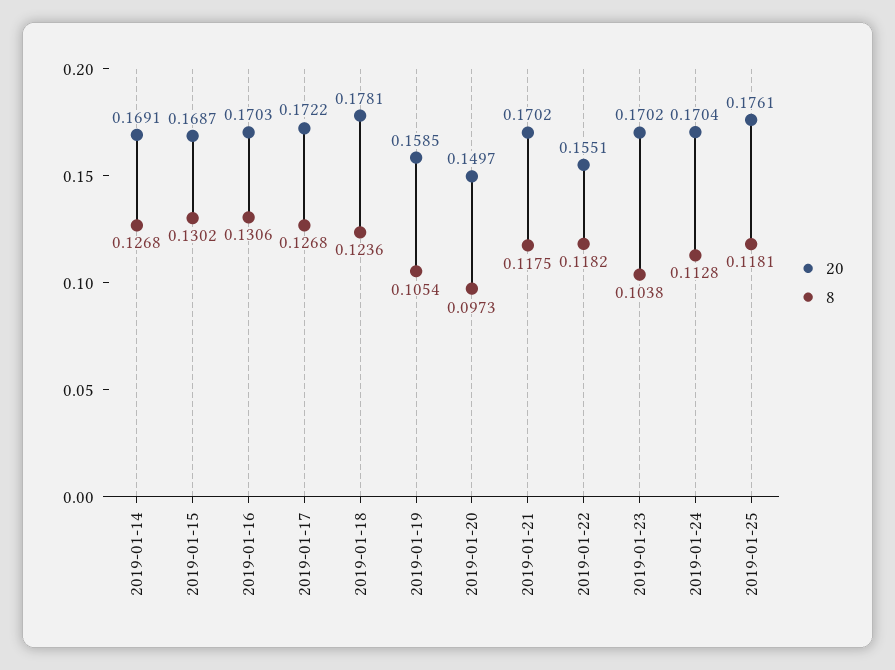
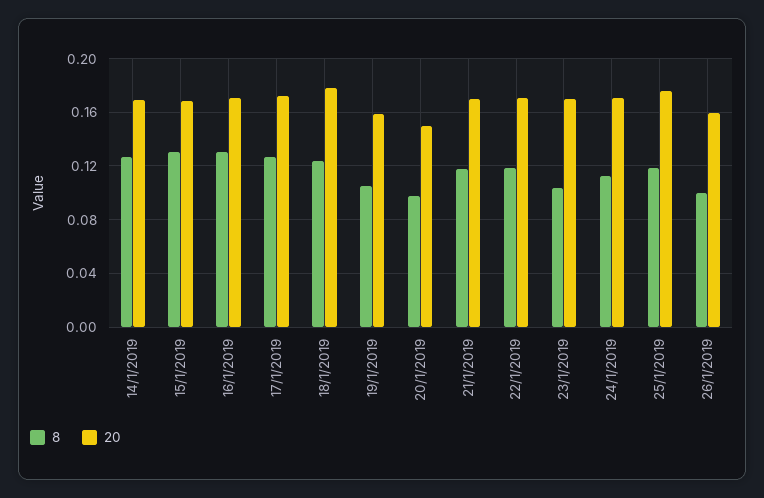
20, 2019-01-22: 0.1551 -> 0.17
8, 26/1/2019: none -> 0.1
20, 26/1/2019: none -> 0.16

